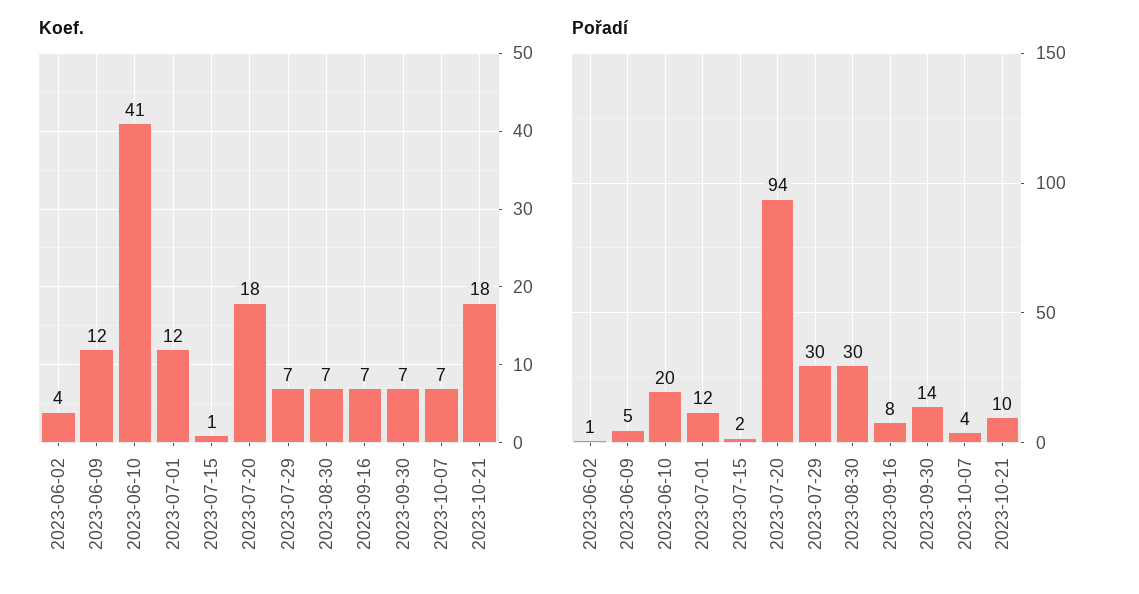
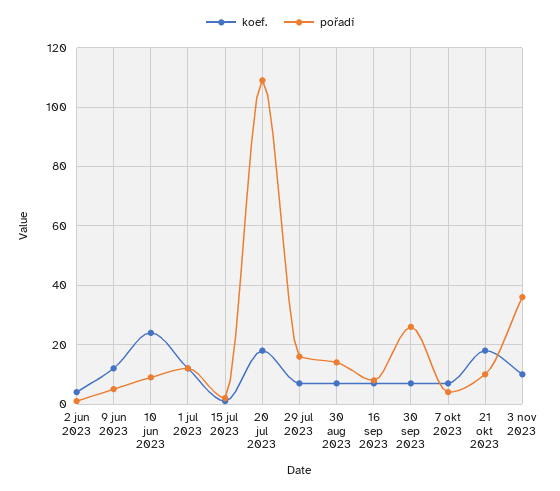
Koef., 2023-06-10: 41 -> 25
Pořadí, 2023-06-10: 20 -> 10
Pořadí, 2023-07-20: 94 -> 110
Pořadí, 2023-07-29: 30 -> 15
Pořadí, 2023-08-30: 30 -> 15
Pořadí, 2023-09-30: 14 -> 25
Koef., 3 nov 2023: none -> 10
Pořadí, 3 nov 2023: none -> 35

